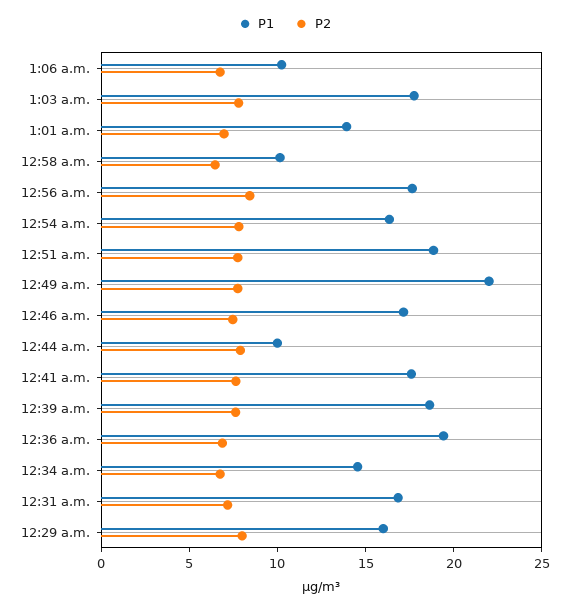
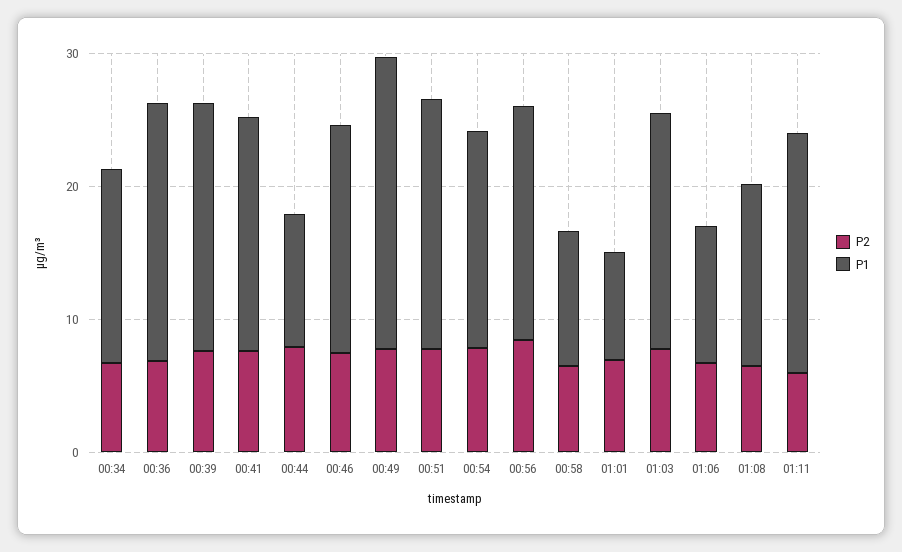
P1, 1:01 a.m.: 14 -> 8
P1, 12:31 a.m.: 17 -> none
P2, 12:31 a.m.: 7 -> none
P1, 12:29 a.m.: 16 -> none
P2, 12:29 a.m.: 8 -> none
P2, 01:08: none -> 6
P1, 01:08: none -> 14
P2, 01:11: none -> 6
P1, 01:11: none -> 18

